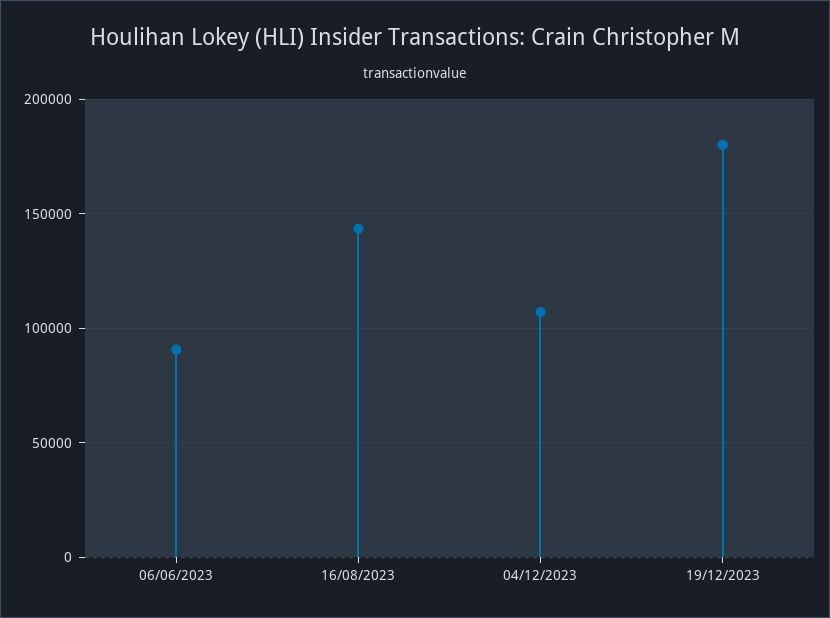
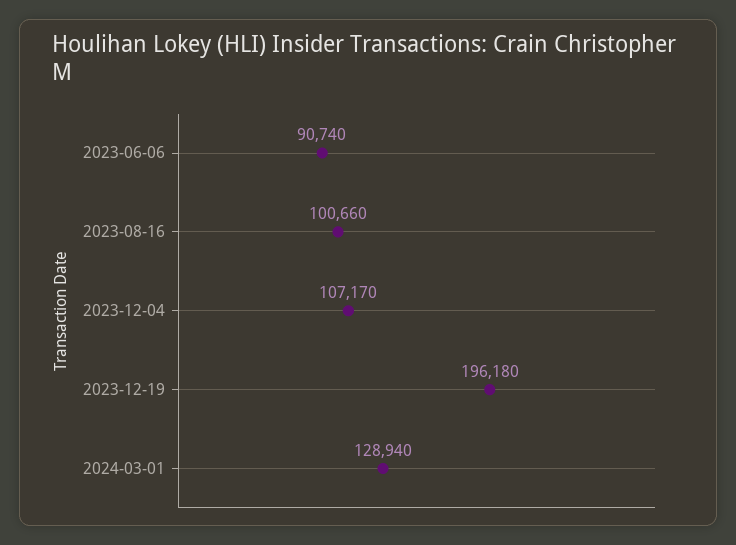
16/08/2023: 145000 -> 100660
19/12/2023: 180000 -> 196180
2024-03-01: none -> 128940

